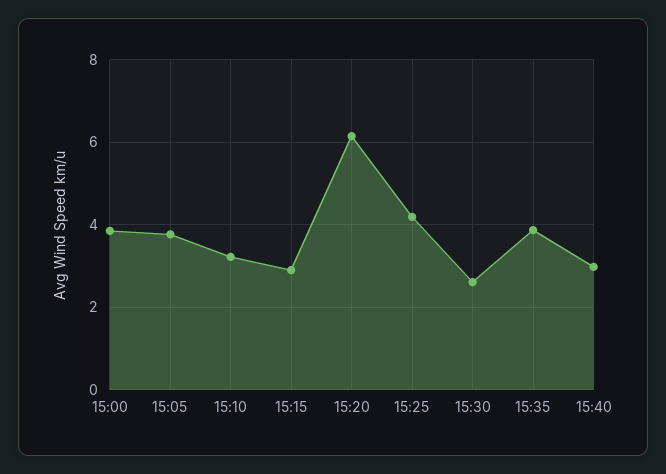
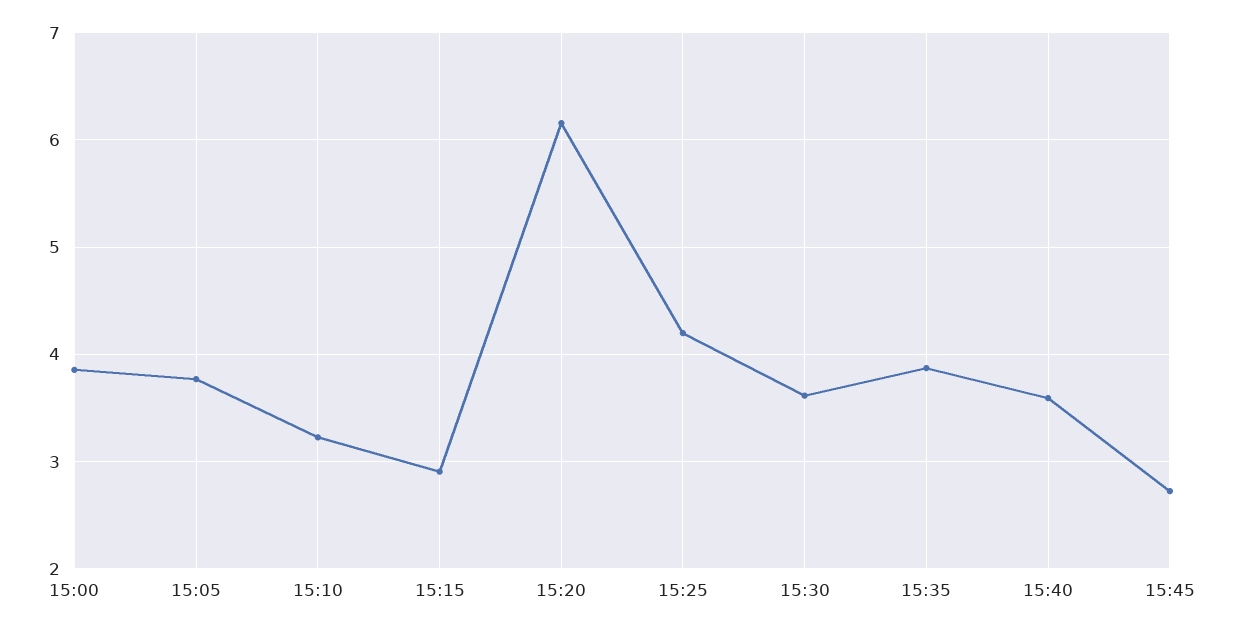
15:30: 2.6 -> 3.6
15:40: 3 -> 3.6
15:45: none -> 2.7

